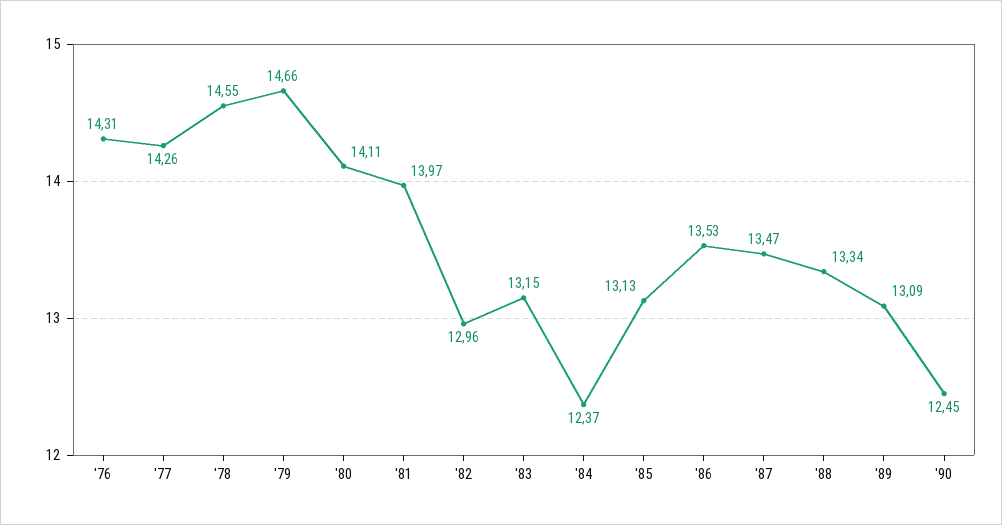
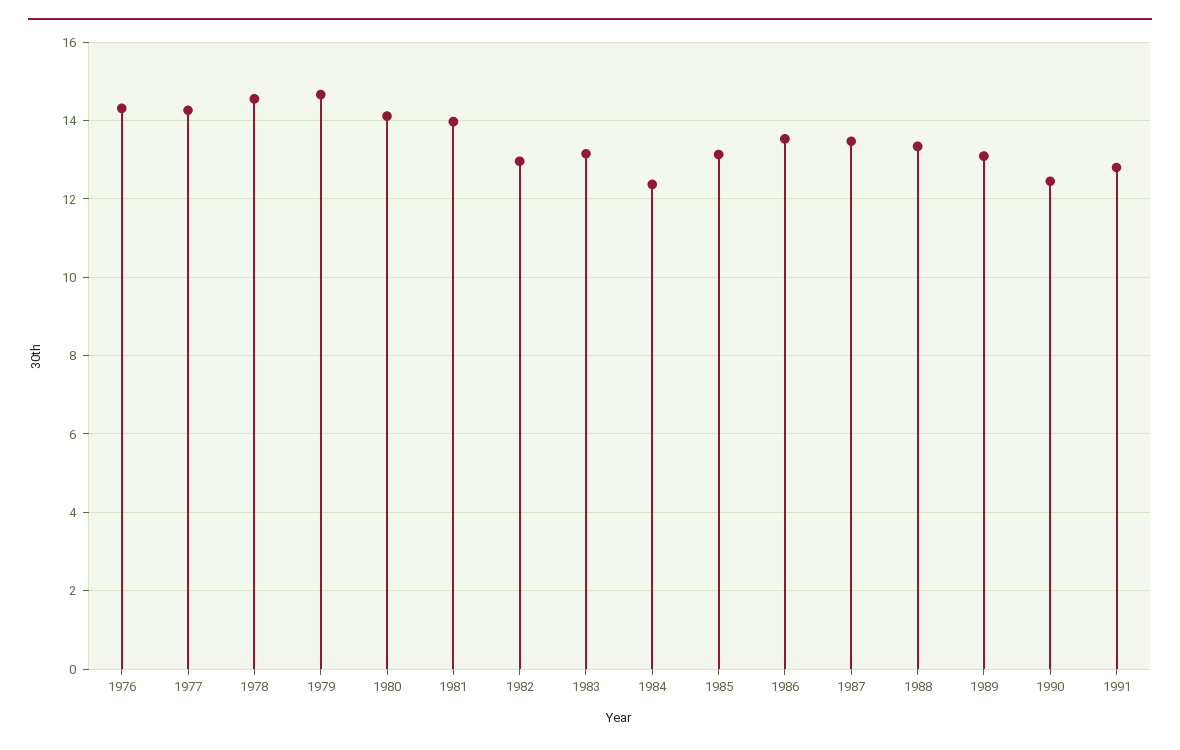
1991: none -> 12.8

